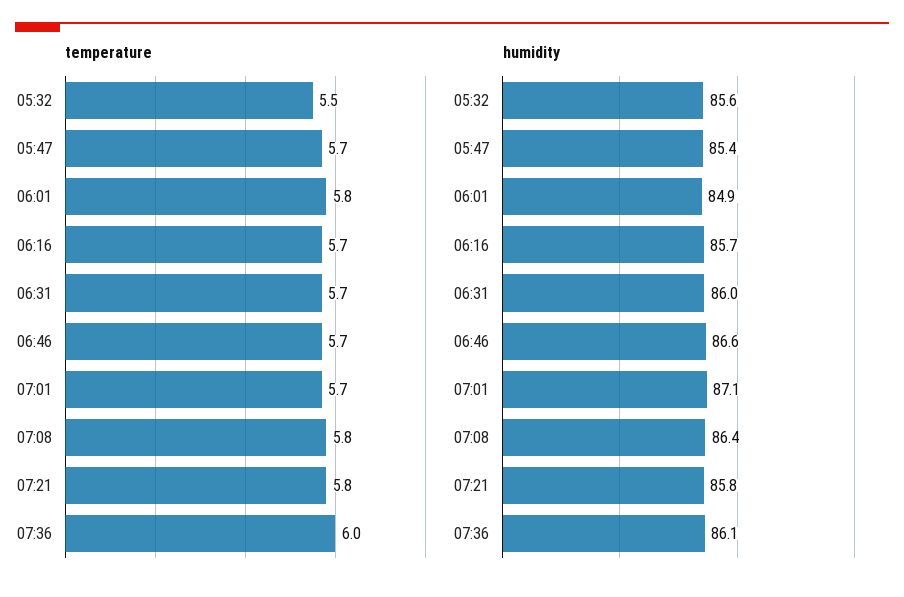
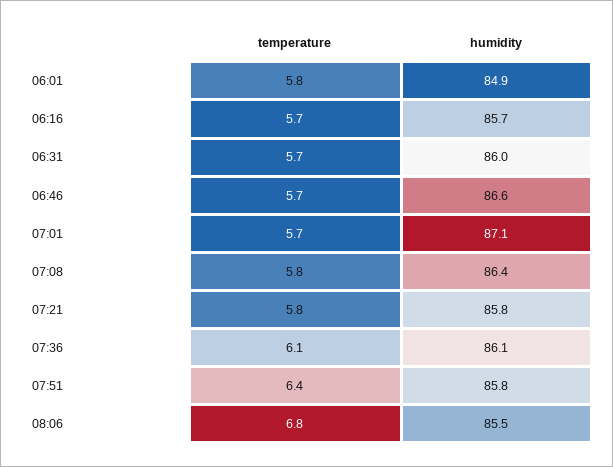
temperature, 05:32: 5.5 -> none
temperature, 05:47: 5.7 -> none
temperature, 07:36: 6 -> 6.1
humidity, 05:32: 85.6 -> none
humidity, 05:47: 85.4 -> none
temperature, 07:51: none -> 6.4
humidity, 07:51: none -> 85.8
temperature, 08:06: none -> 6.8
humidity, 08:06: none -> 85.5

